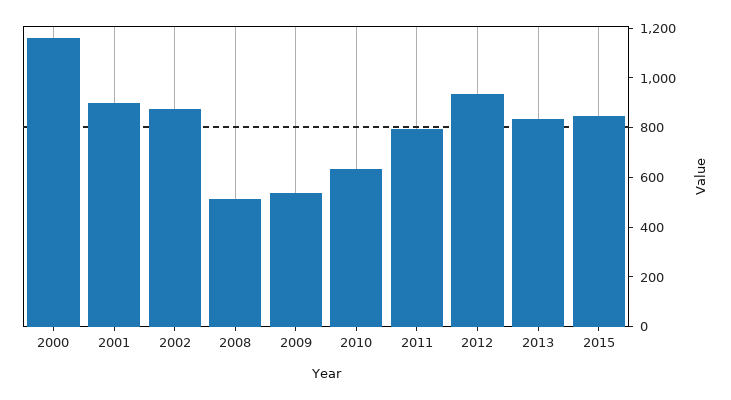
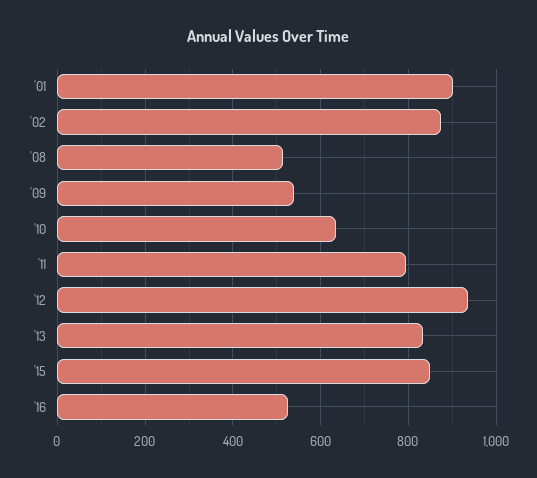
2000: 1150 -> none
'16: none -> 520

